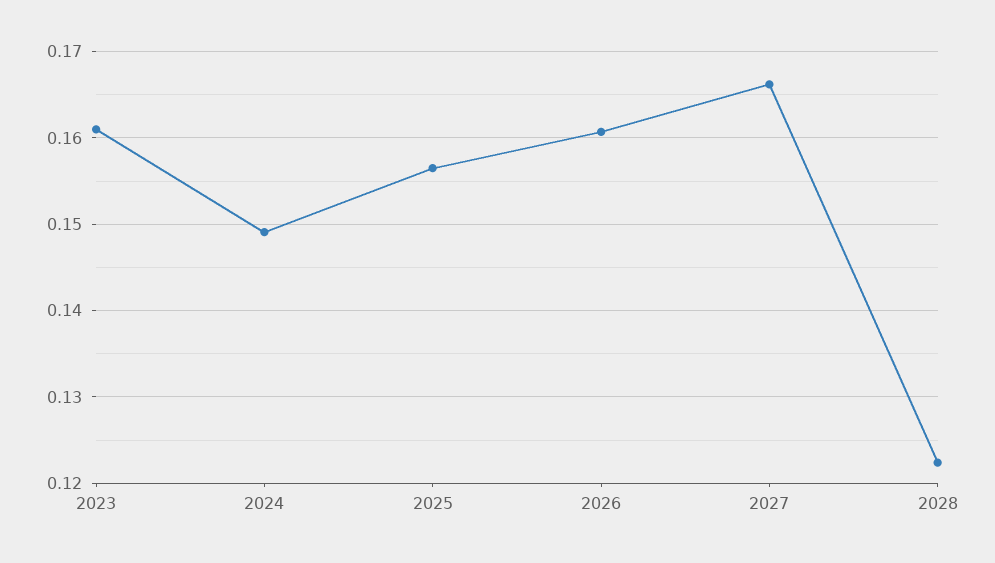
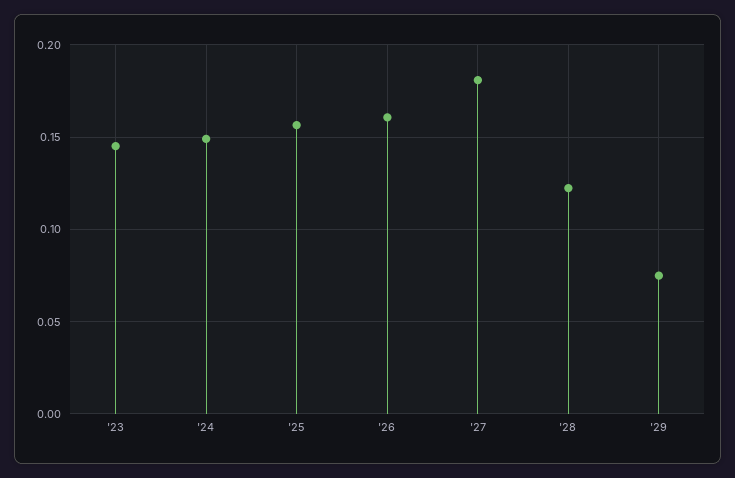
2023: 0.161 -> 0.145
2027: 0.166 -> 0.18
'29: none -> 0.075

